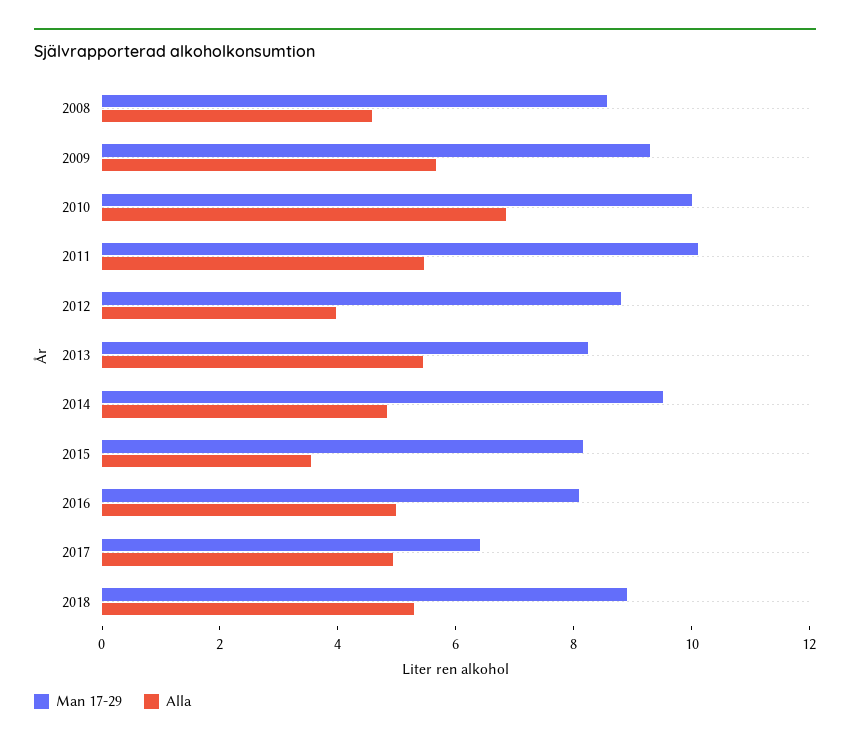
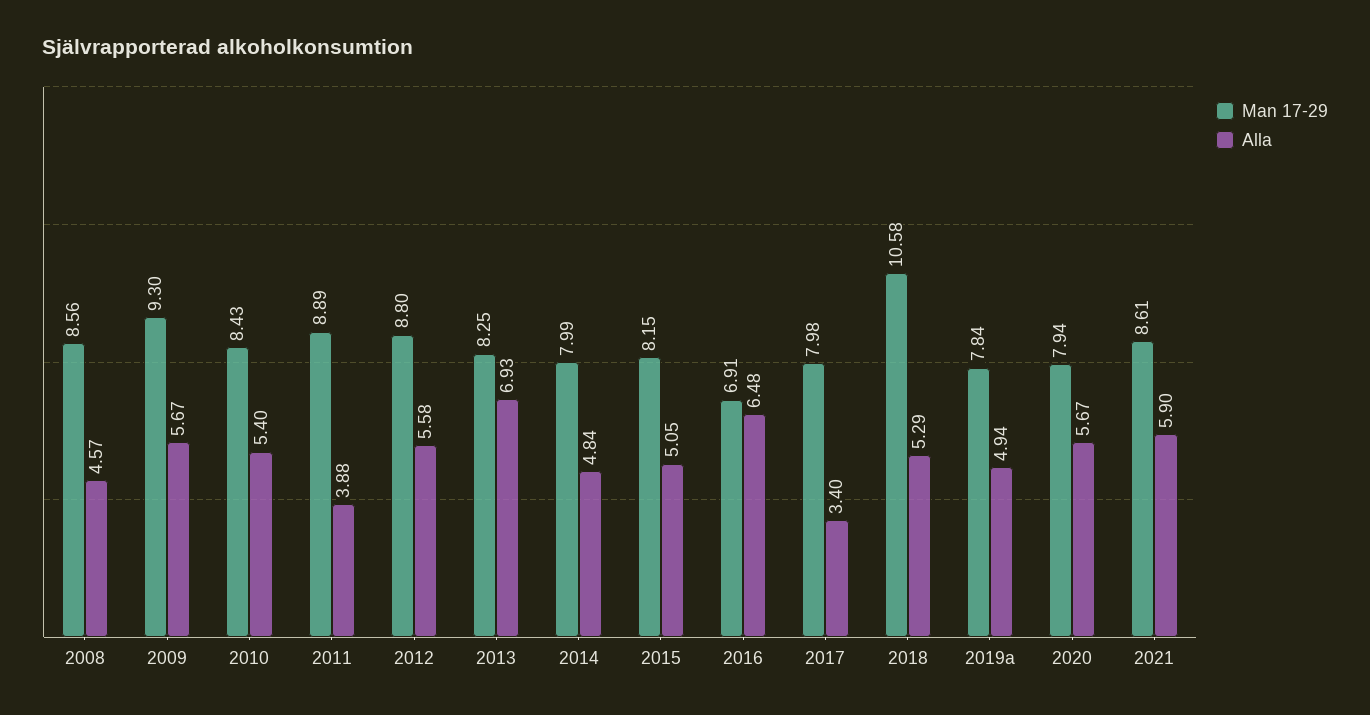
Man 17-29, 2010: 10 -> 8.43
Alla, 2010: 7 -> 5.4
Man 17-29, 2011: 10 -> 8.89
Alla, 2011: 5.5 -> 3.88
Alla, 2012: 4 -> 5.58
Alla, 2013: 5.5 -> 6.93
Man 17-29, 2014: 9.5 -> 7.99
Alla, 2015: 3.5 -> 5.05
Man 17-29, 2016: 8 -> 6.91
Alla, 2016: 5 -> 6.48
Man 17-29, 2017: 6.5 -> 7.98
Alla, 2017: 5 -> 3.4
Man 17-29, 2018: 9 -> 10.58
Man 17-29, 2019a: none -> 7.84
Alla, 2019a: none -> 4.94
Man 17-29, 2020: none -> 7.94
Alla, 2020: none -> 5.67
Man 17-29, 2021: none -> 8.61
Alla, 2021: none -> 5.9

